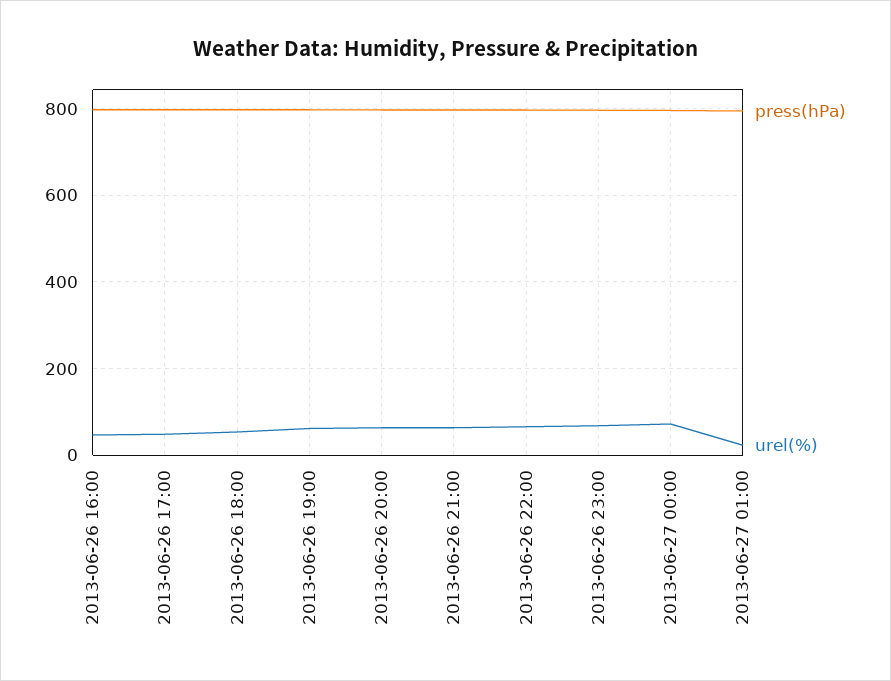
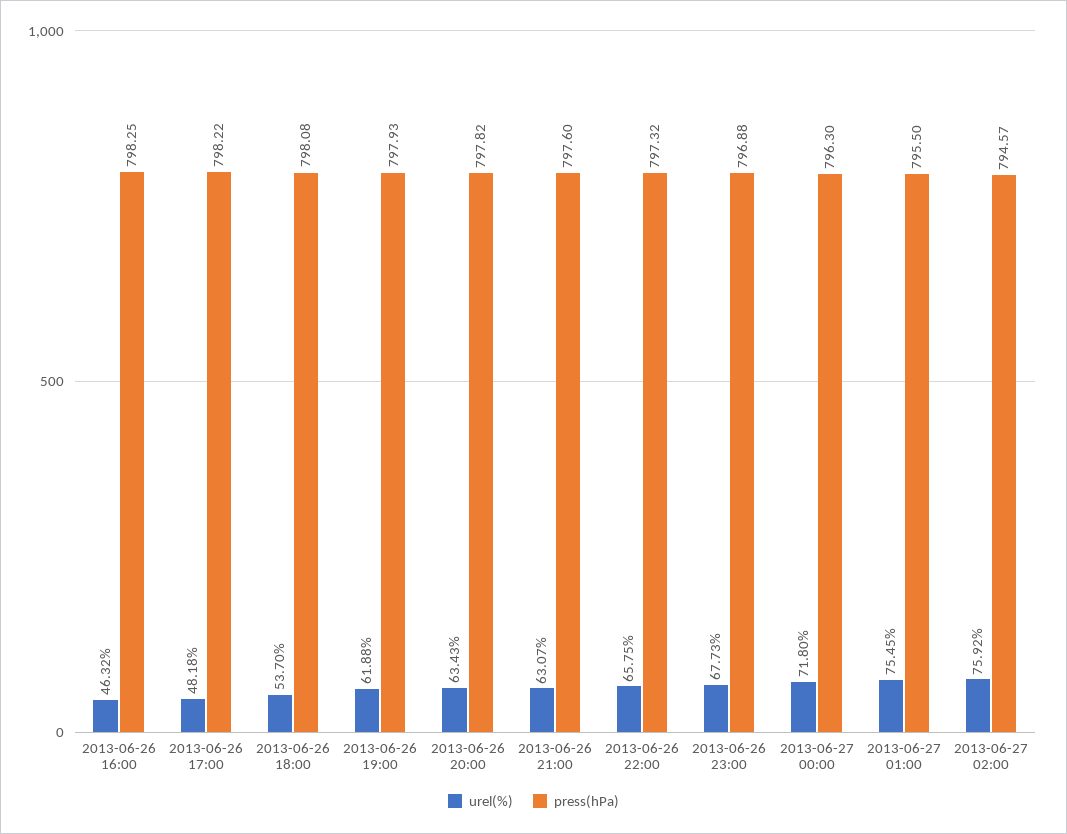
urel(%), 2013-06-27 01:00: 20 -> 75.45
urel(%), 2013-06-27 02:00: none -> 75.92
press(hPa), 2013-06-27 02:00: none -> 794.57

